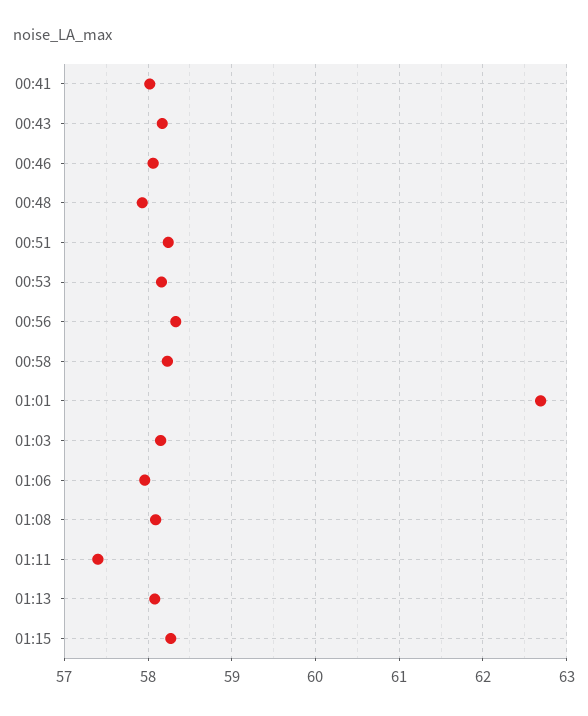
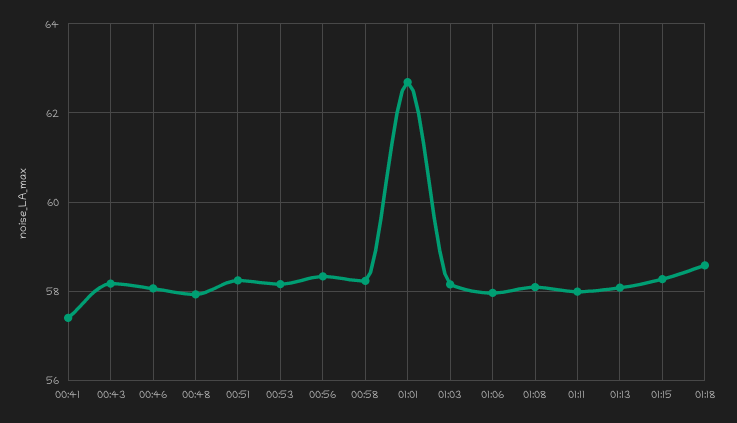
00:41: 58 -> 57.4
01:11: 57.4 -> 58
01:18: none -> 58.6

